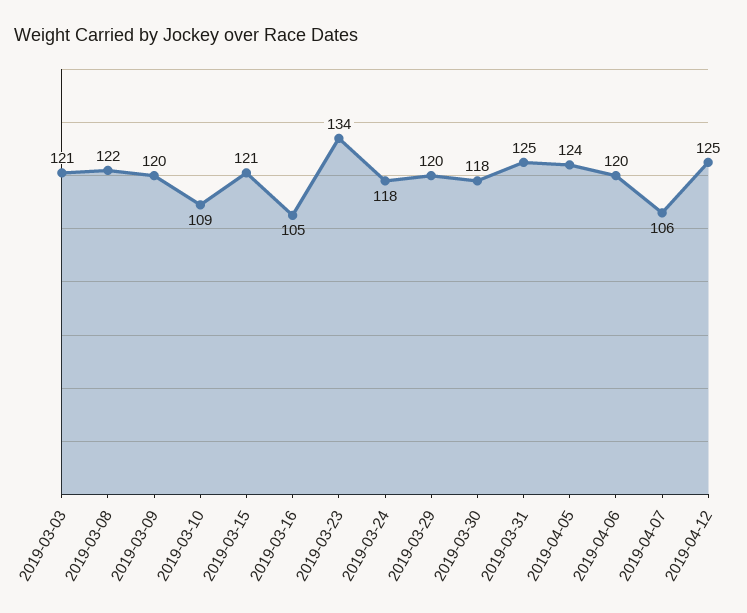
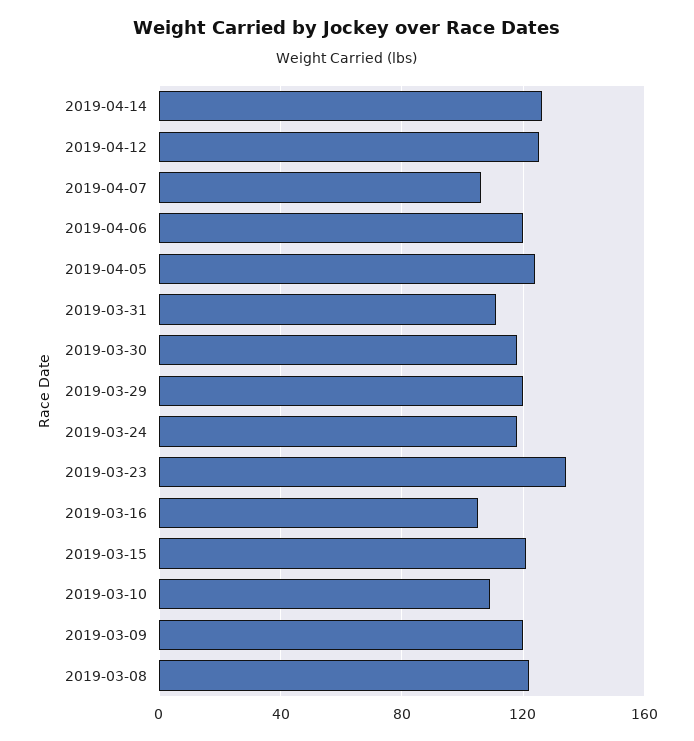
2019-03-03: 121 -> none
2019-03-31: 125 -> 110
2019-04-14: none -> 125

